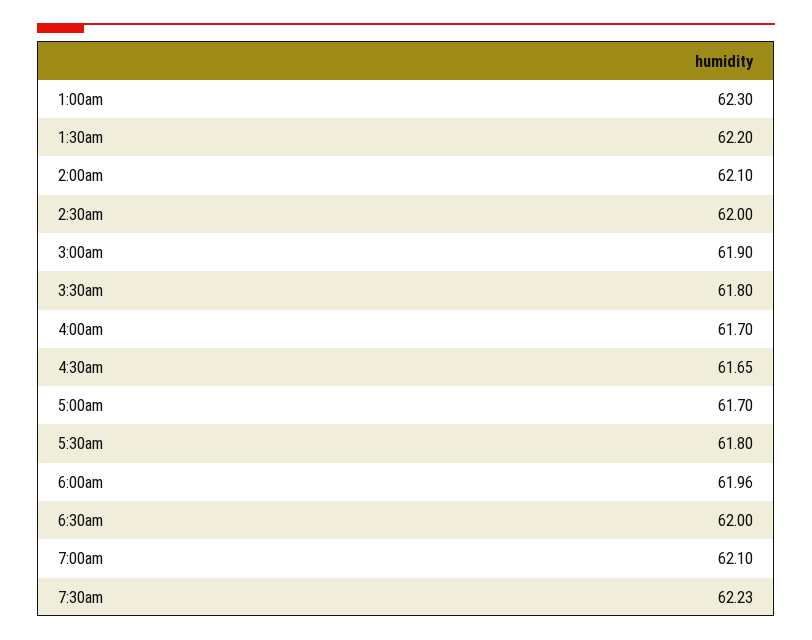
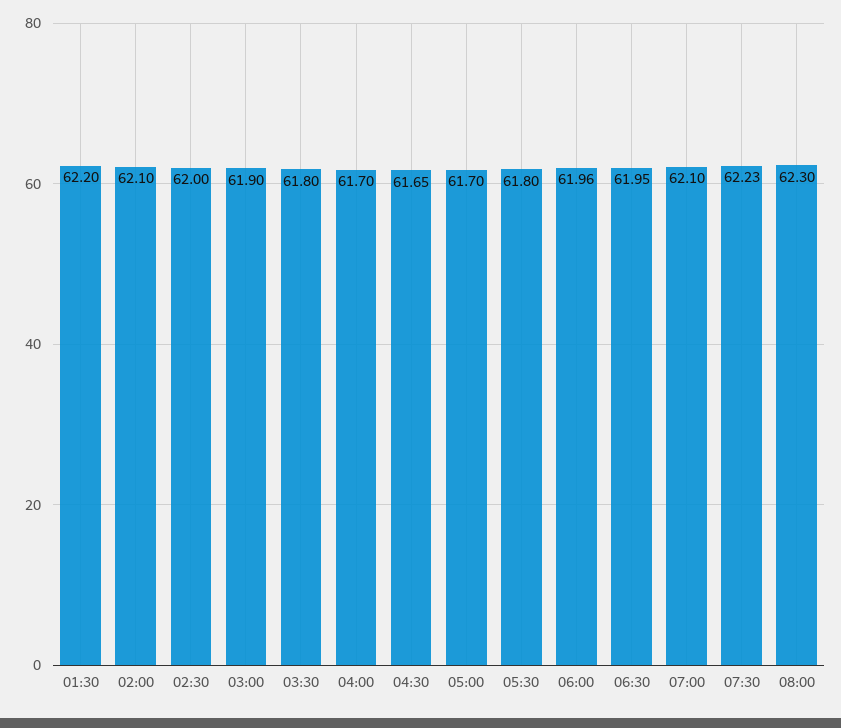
1:00am: 62.3 -> none
6:30am: 62 -> 61.95
08:00: none -> 62.3

